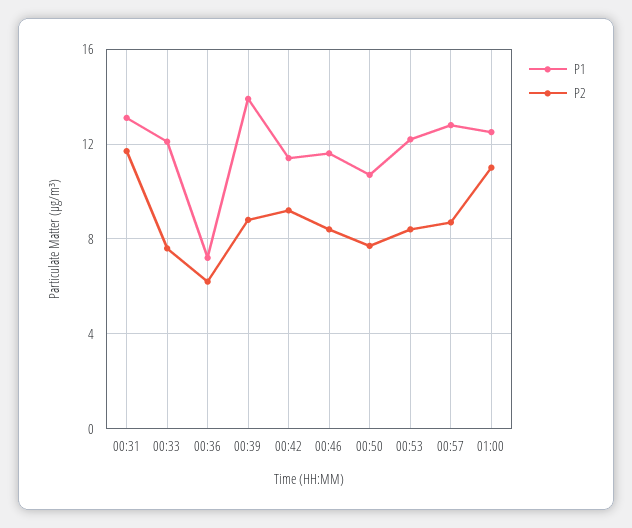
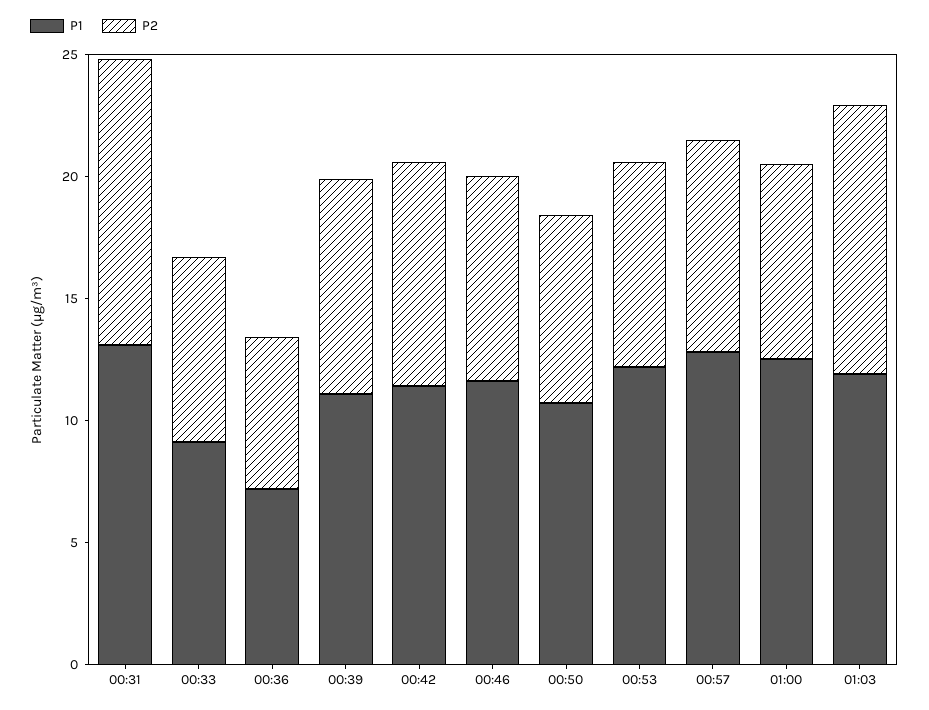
P1, 00:33: 12 -> 9
P1, 00:39: 14 -> 11
P2, 01:00: 11 -> 8
P1, 01:03: none -> 12
P2, 01:03: none -> 11

